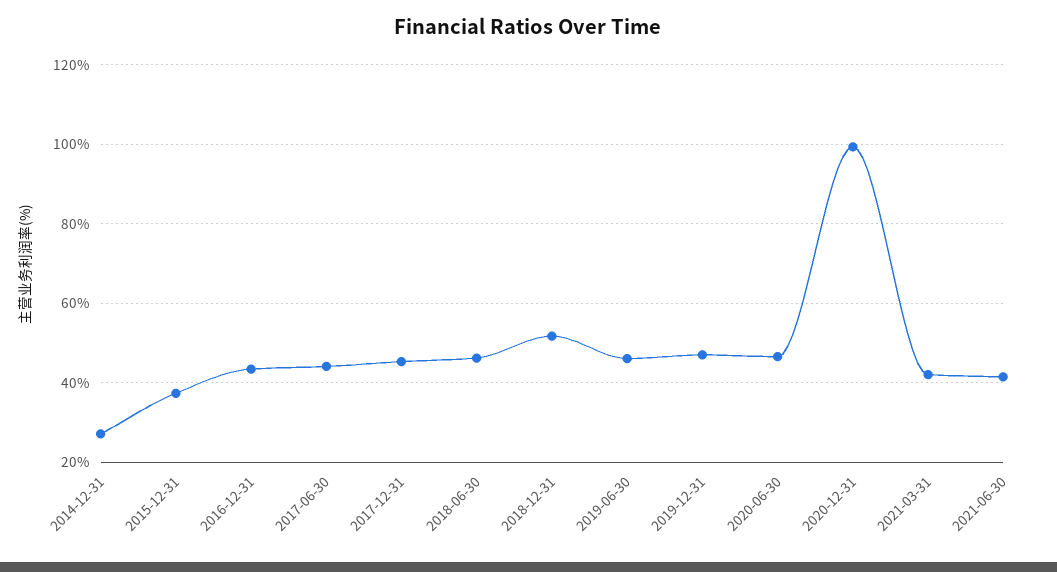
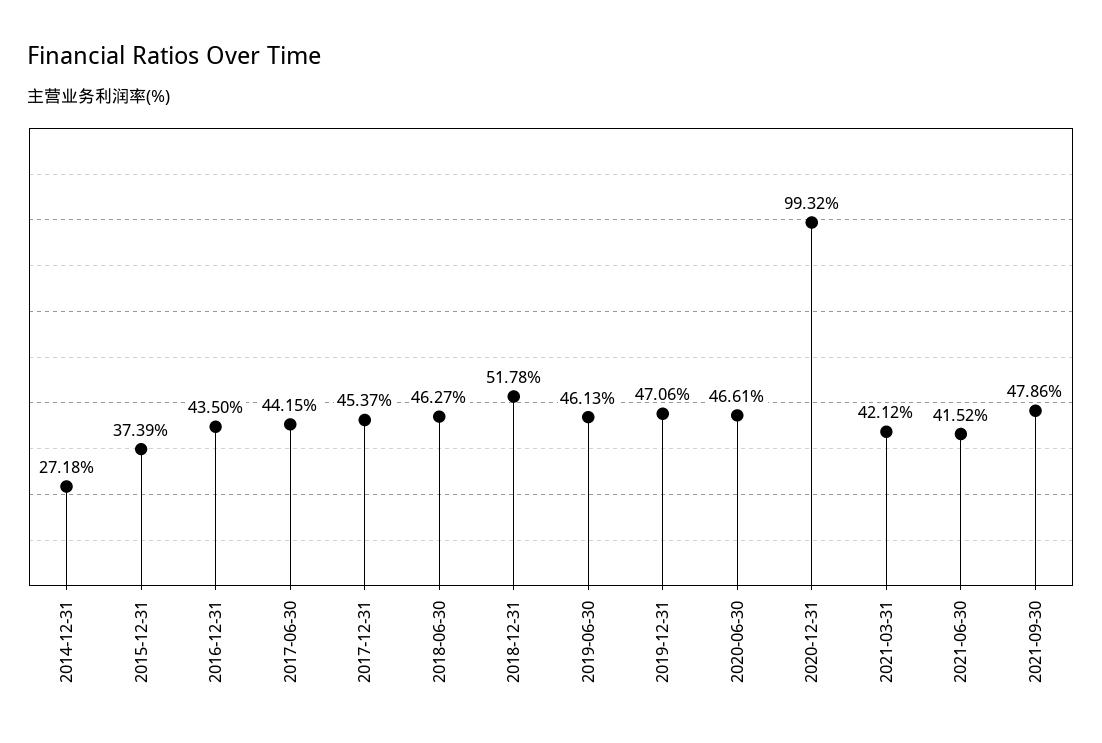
2021-09-30: none -> 47.86

